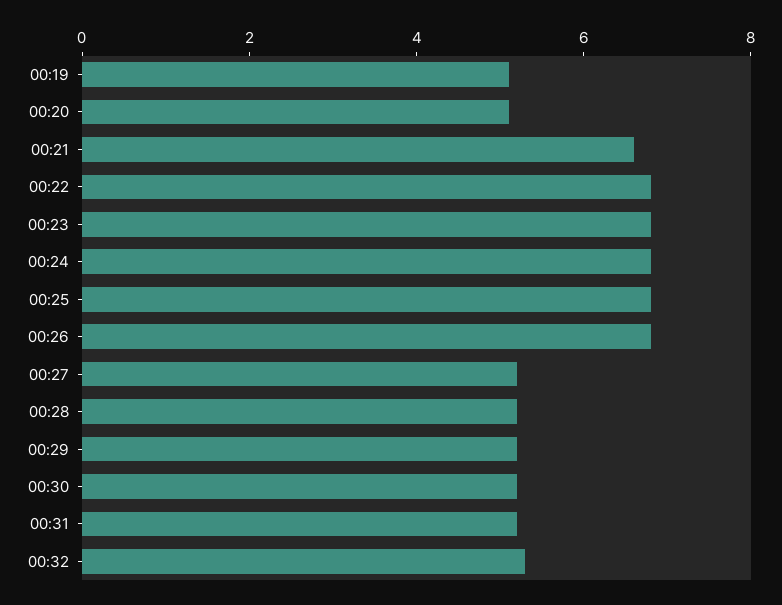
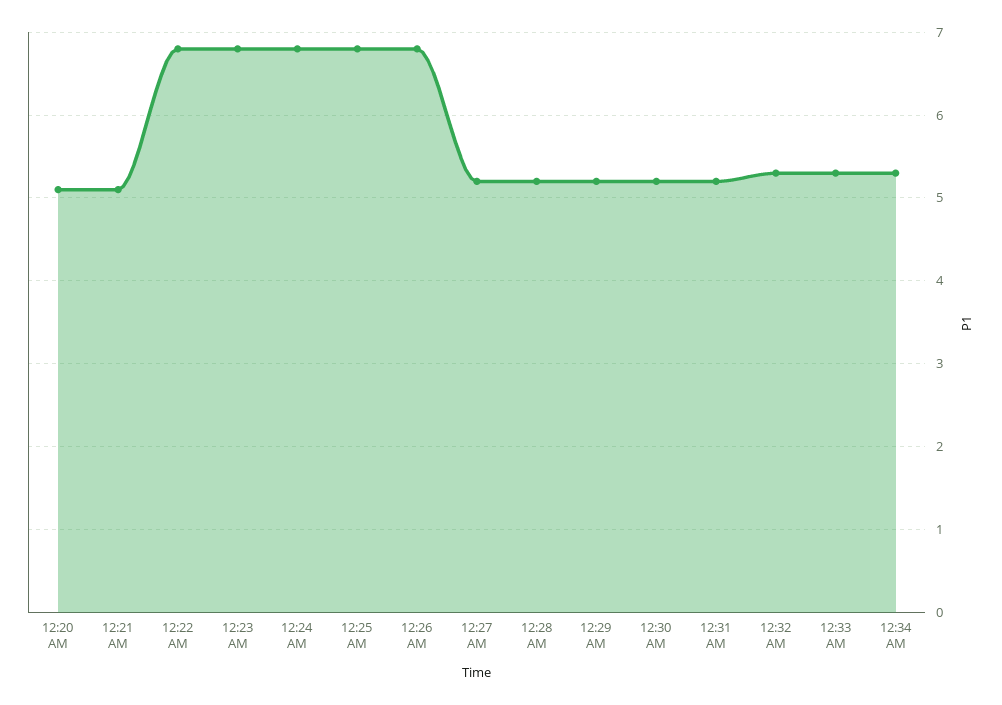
00:19: 5 -> none
00:21: 6.5 -> 5.1
12:33 AM: none -> 5.3
12:34 AM: none -> 5.3

